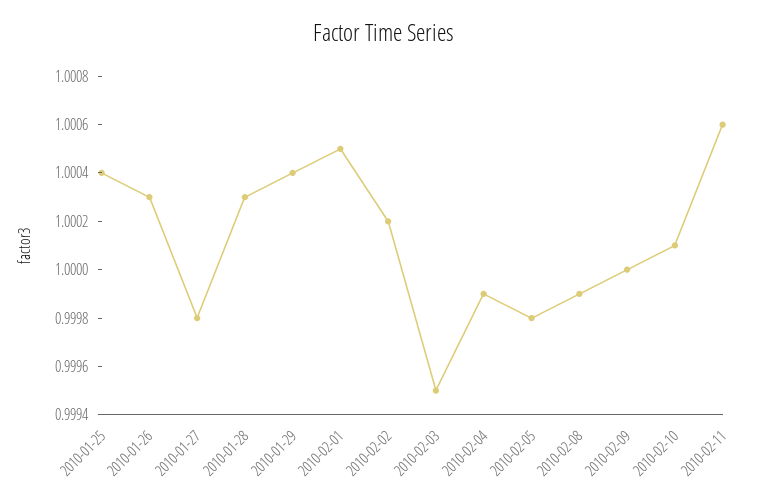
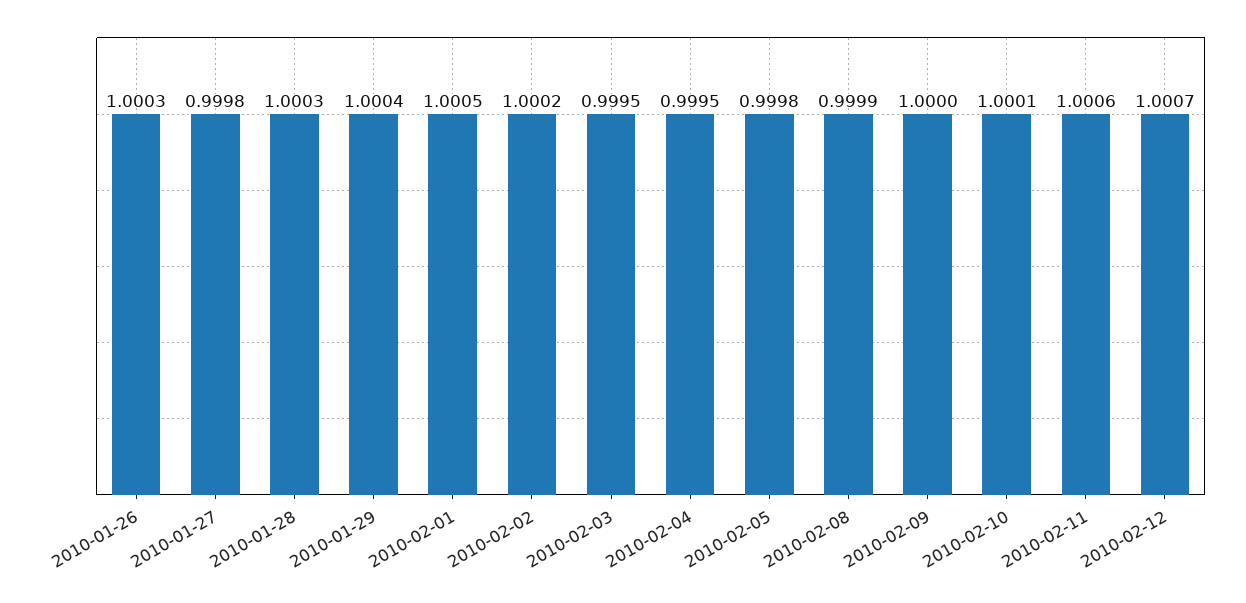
2010-01-25: 1.0004 -> none
2010-02-04: 0.9999 -> 0.9995
2010-02-12: none -> 1.0007

